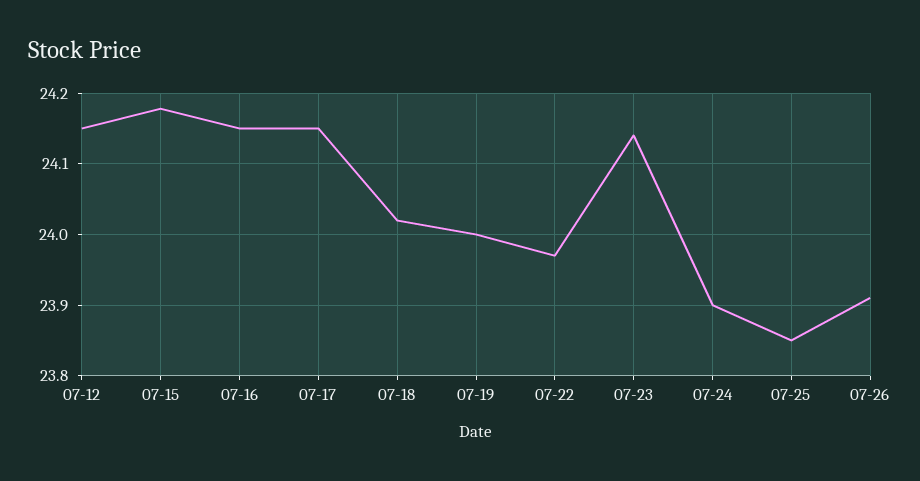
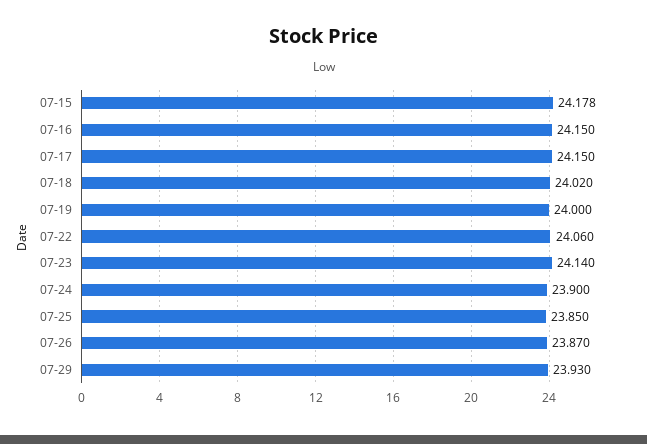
07-12: 24.15 -> none
07-22: 23.97 -> 24.06
07-26: 23.91 -> 23.87
07-29: none -> 23.93

